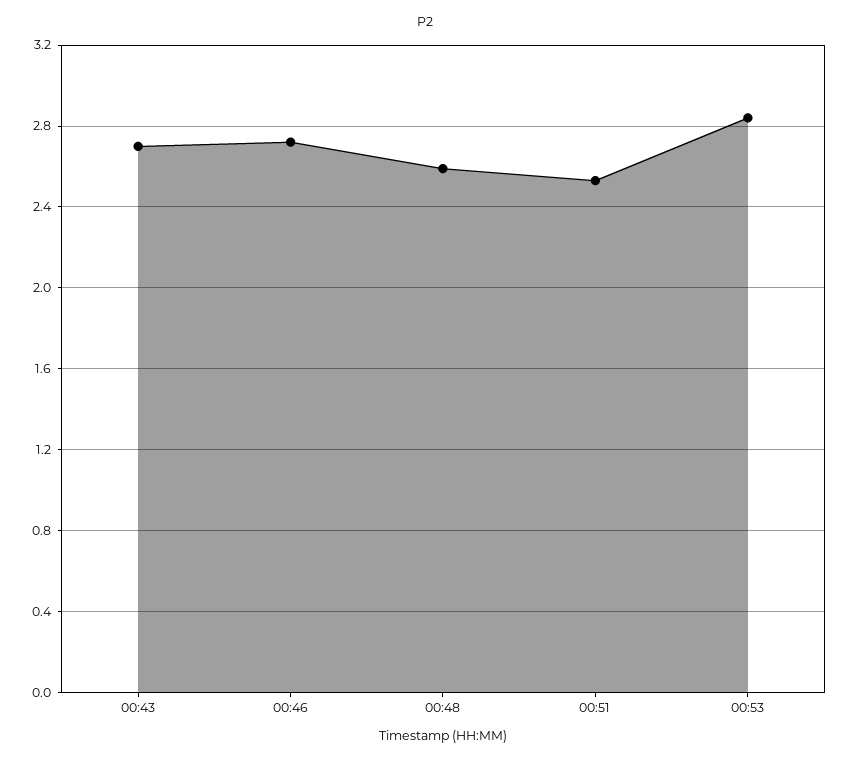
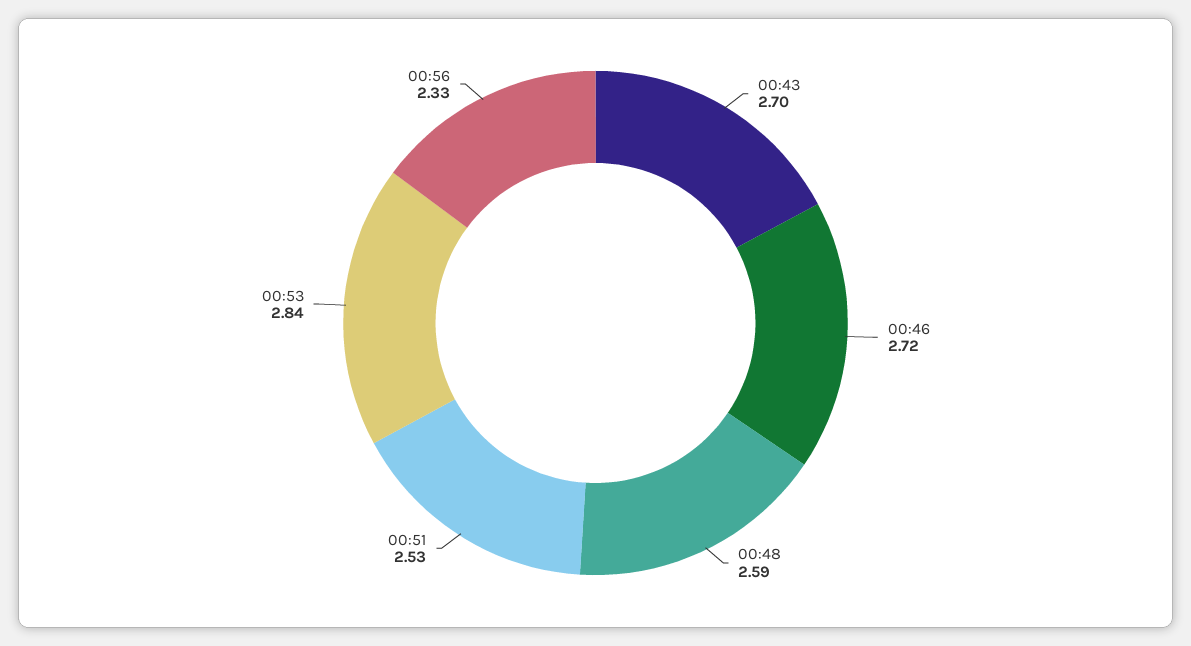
00:56: none -> 2.33

